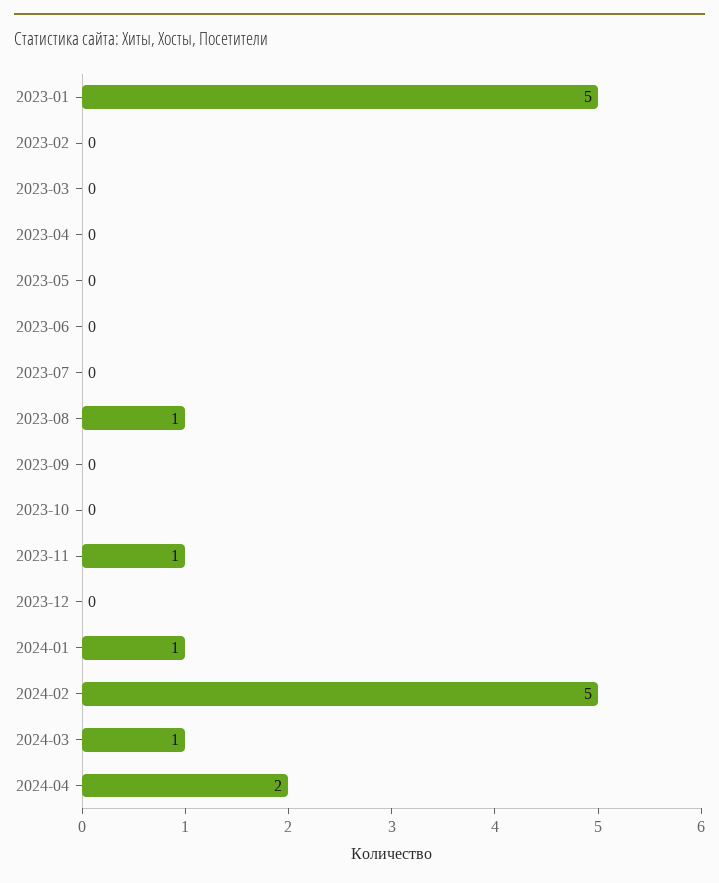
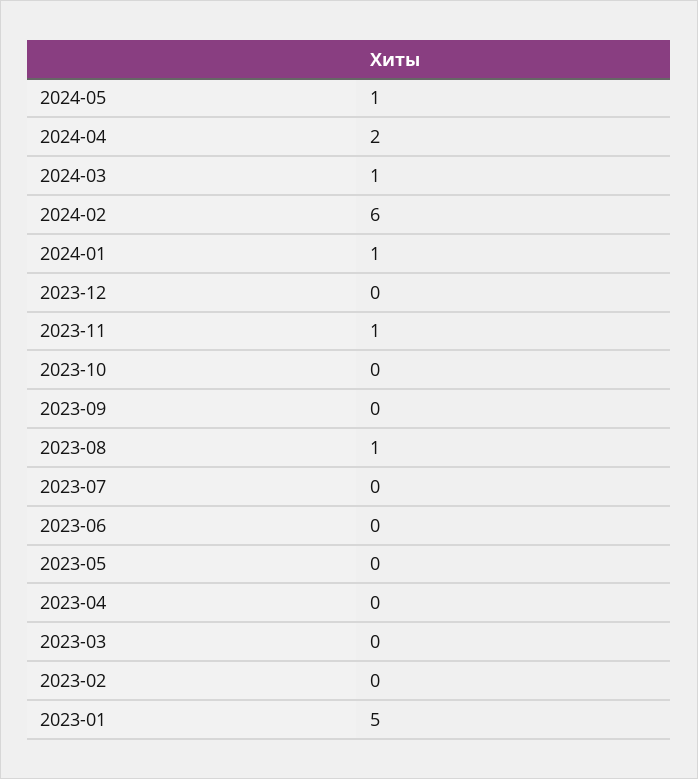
2024-02: 5 -> 6
2024-05: none -> 1

